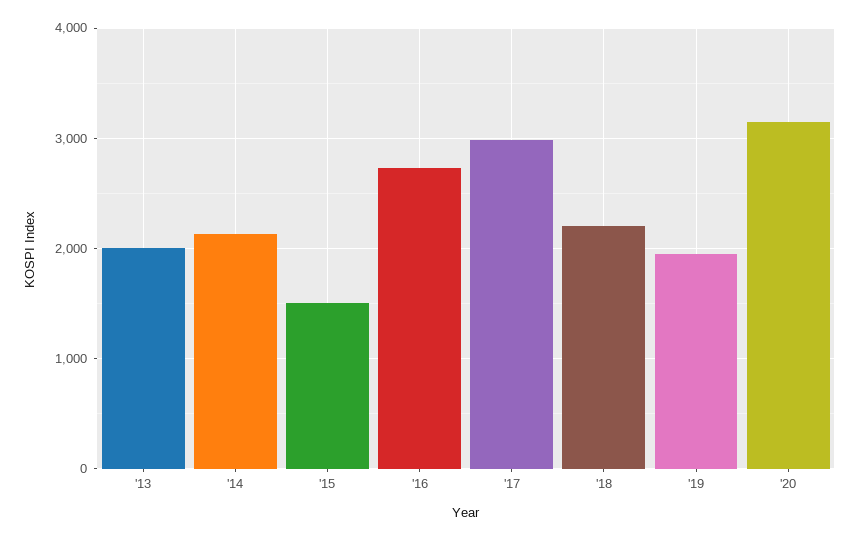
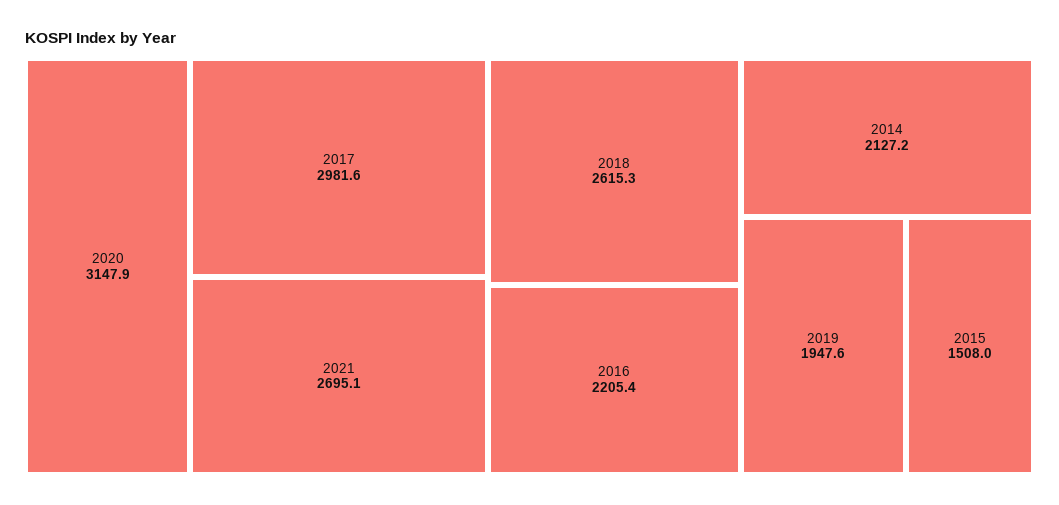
'13: 2000 -> none
'16: 2700 -> 2205.4
'18: 2200 -> 2615.3
2021: none -> 2695.1

